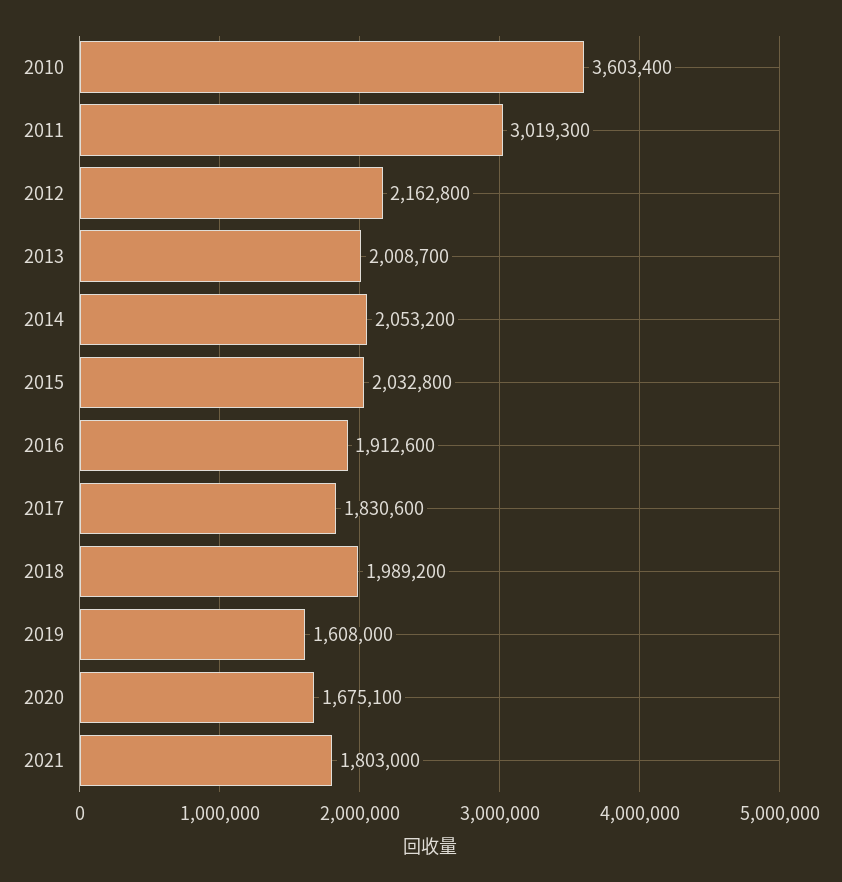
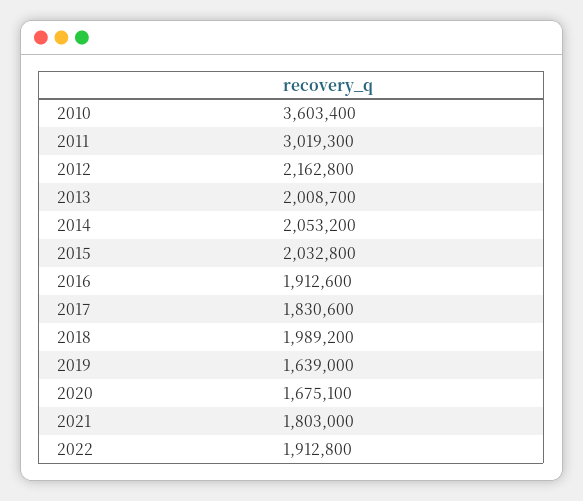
2019: 1608000 -> 1639000
2022: none -> 1912800

